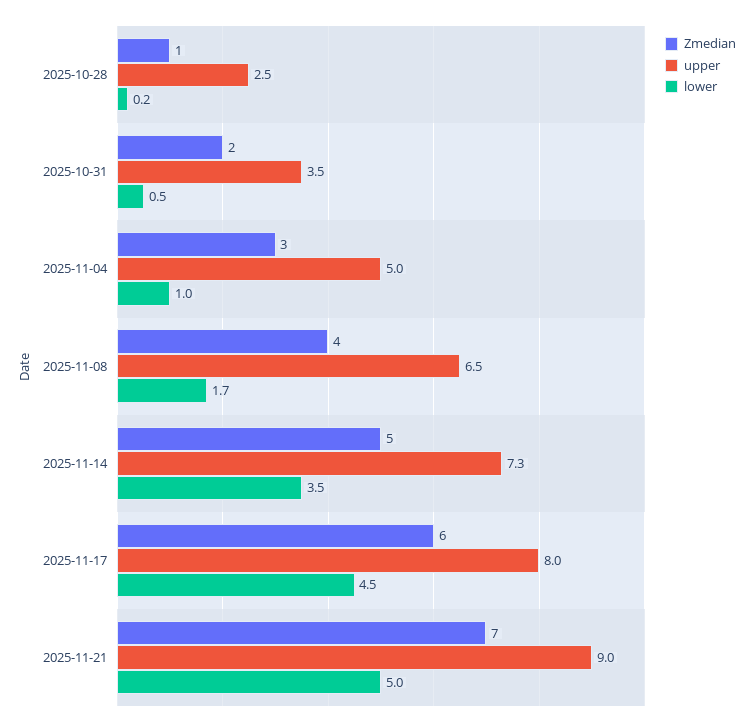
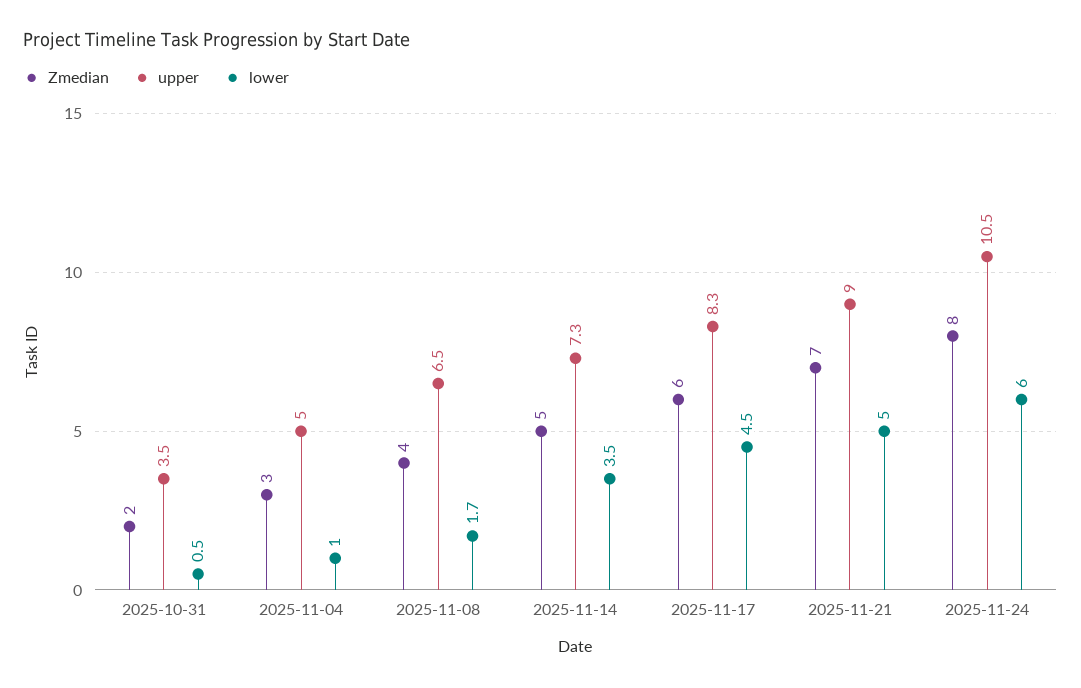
Zmedian, 2025-10-28: 1 -> none
upper, 2025-10-28: 2.5 -> none
lower, 2025-10-28: 0.2 -> none
upper, 2025-11-17: 8 -> 8.3
Zmedian, 2025-11-24: none -> 8
upper, 2025-11-24: none -> 10.5
lower, 2025-11-24: none -> 6

